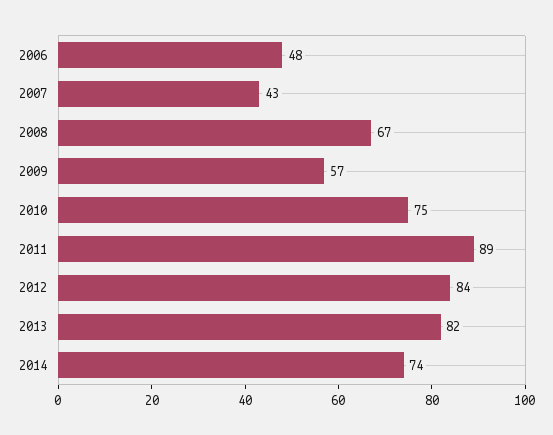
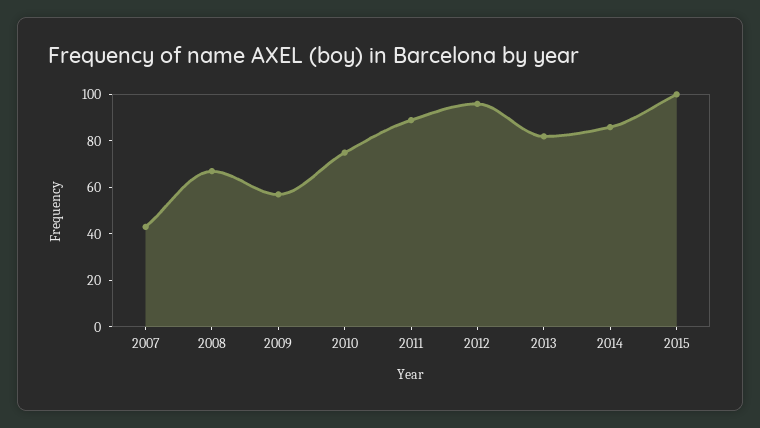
2006: 48 -> none
2012: 84 -> 95
2014: 74 -> 85
2015: none -> 100

